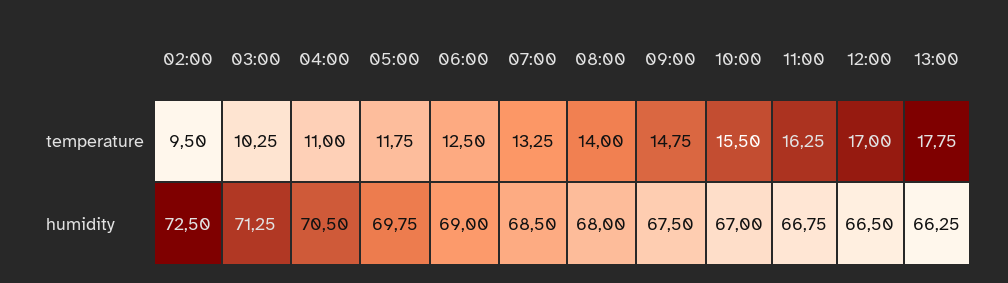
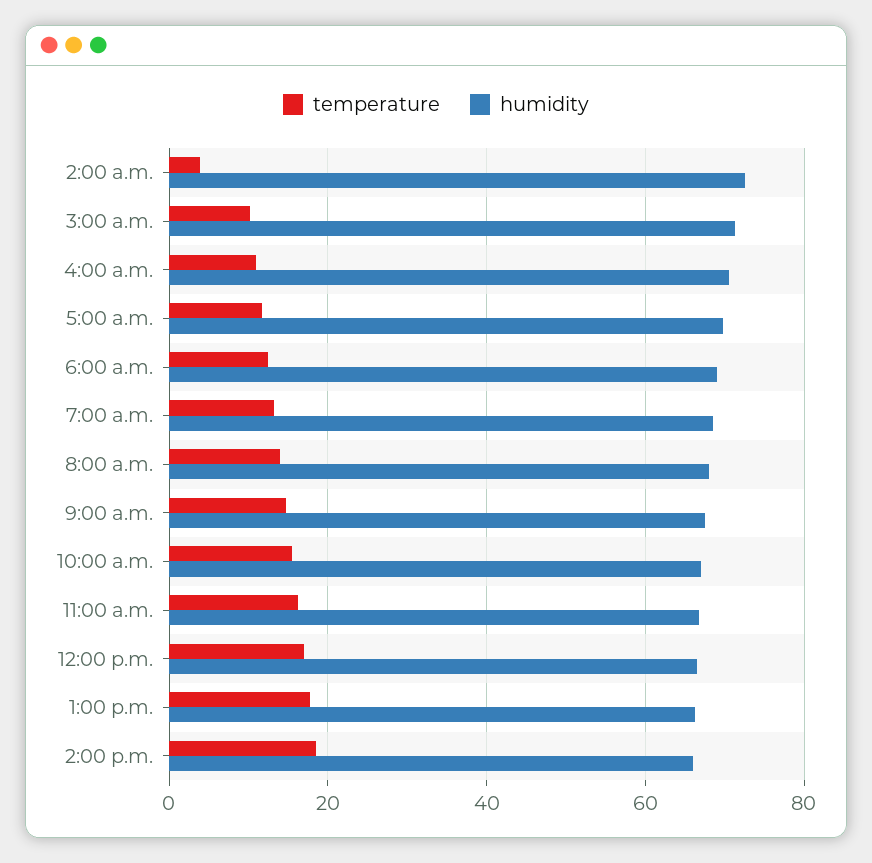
temperature, 02:00: 9.5 -> 4
temperature, 2:00 p.m.: none -> 18
humidity, 2:00 p.m.: none -> 66

